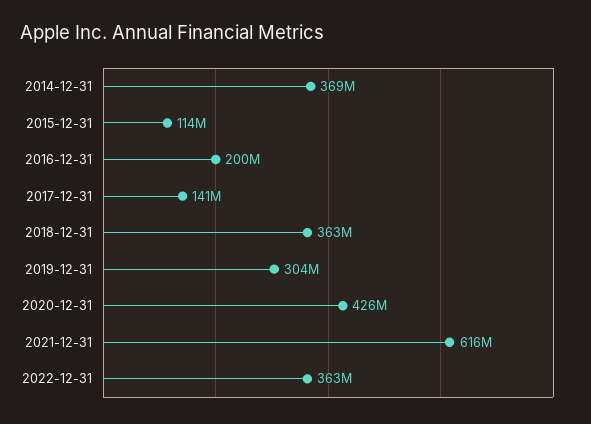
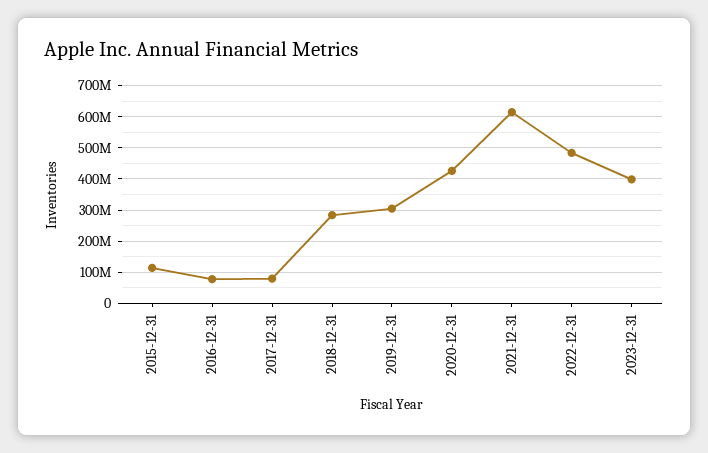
2014-12-31: 369000000 -> none
2016-12-31: 200000000 -> 80000000
2017-12-31: 141000000 -> 80000000
2018-12-31: 363000000 -> 280000000
2022-12-31: 363000000 -> 480000000
2023-12-31: none -> 400000000

